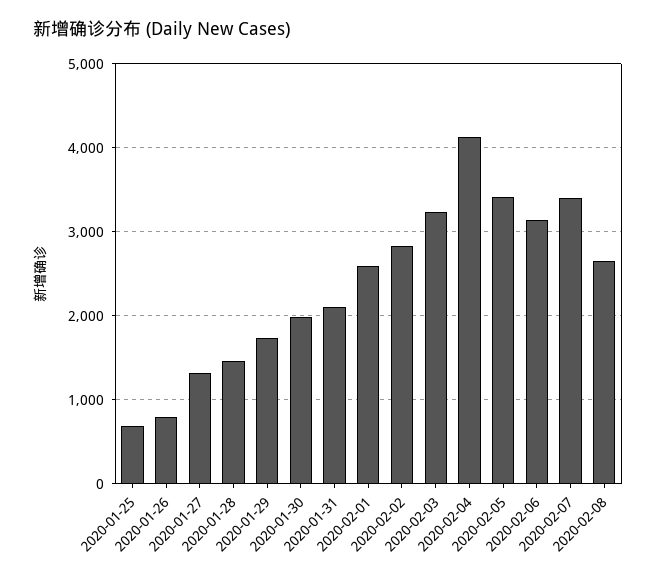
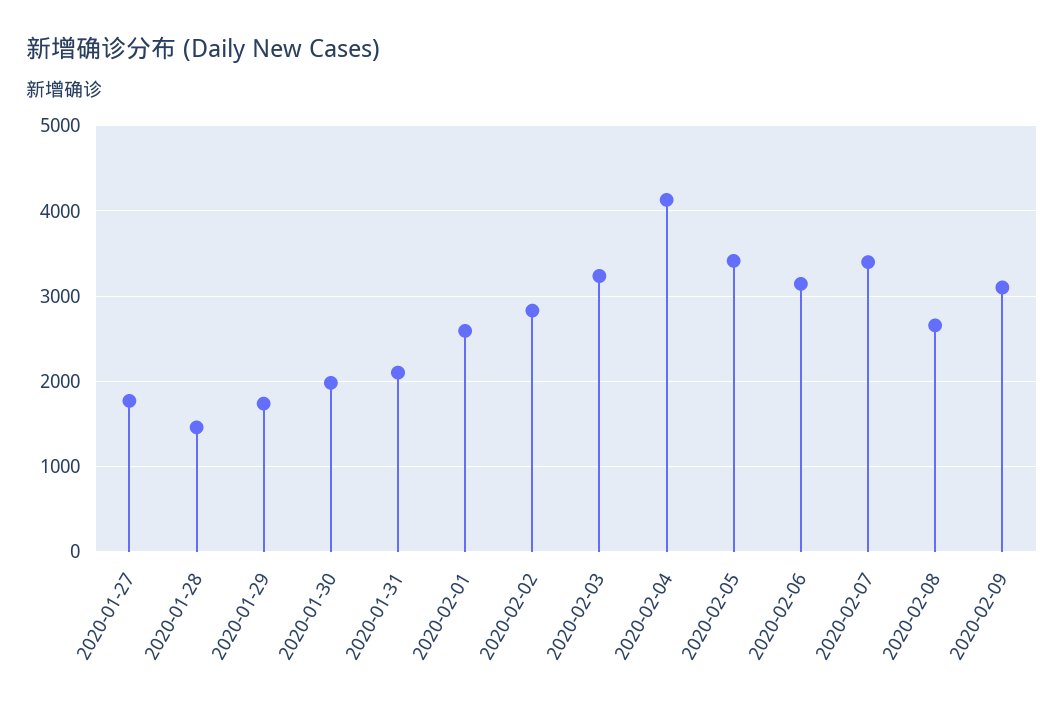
2020-01-25: 700 -> none
2020-01-26: 800 -> none
2020-01-27: 1300 -> 1800
2020-02-09: none -> 3100

